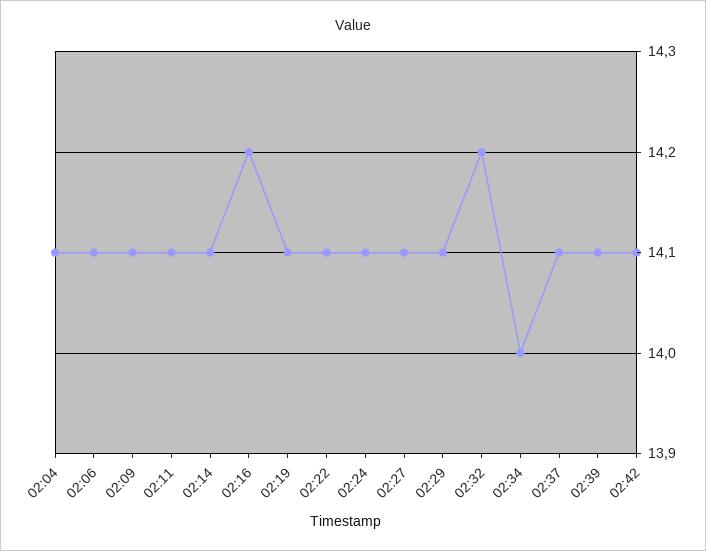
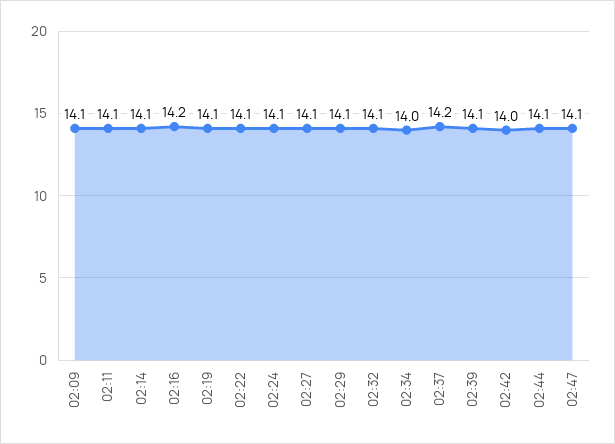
02:04: 14.1 -> none
02:06: 14.1 -> none
02:32: 14.2 -> 14.1
02:37: 14.1 -> 14.2
02:42: 14.1 -> 14
02:44: none -> 14.1
02:47: none -> 14.1

